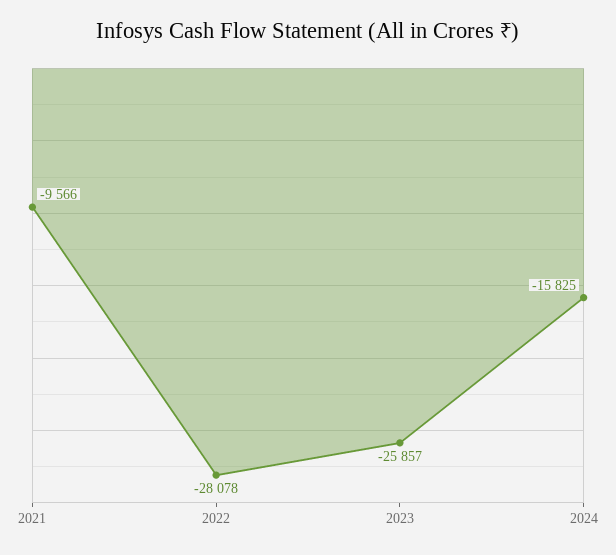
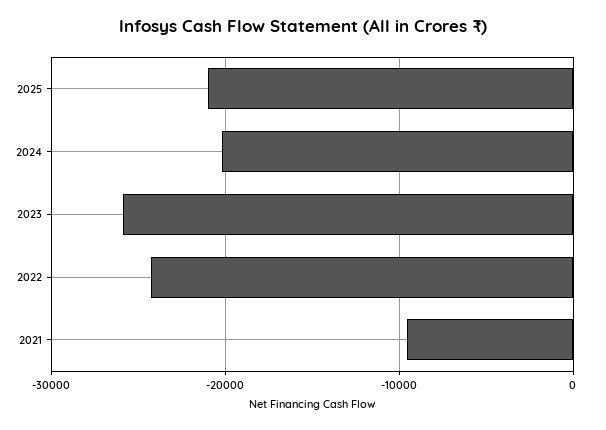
2022: -28078 -> -24000
2024: -15825 -> -20000
2025: none -> -21000

